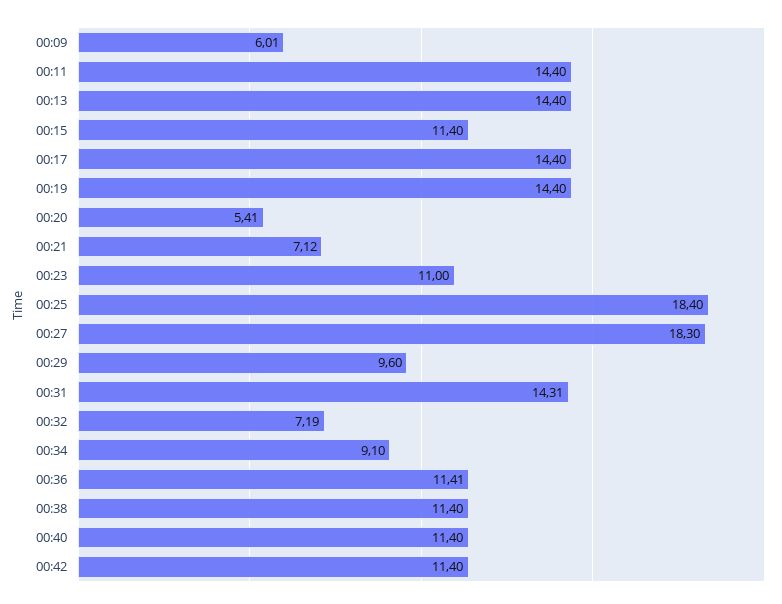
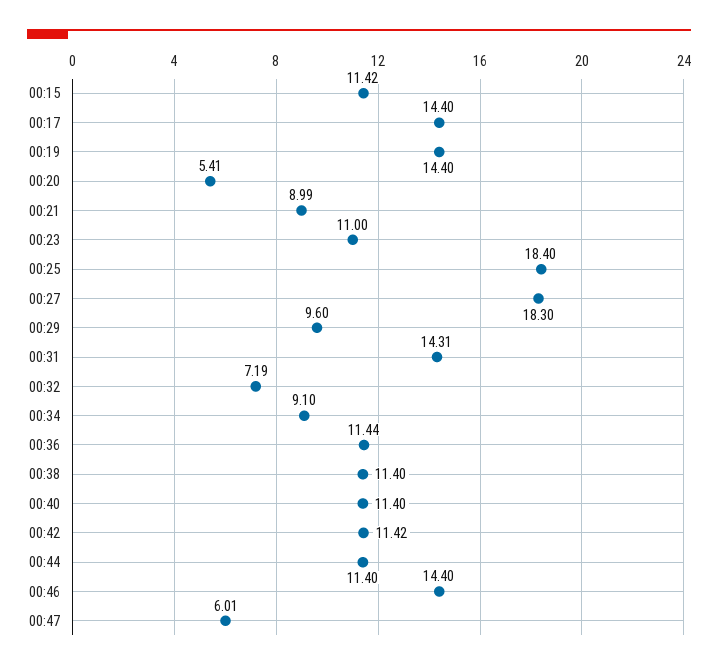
00:09: 6.01 -> none
00:11: 14.4 -> none
00:13: 14.4 -> none
00:15: 11.4 -> 11.42
00:21: 7.12 -> 8.99
00:36: 11.41 -> 11.44
00:42: 11.4 -> 11.42
00:44: none -> 11.4
00:46: none -> 14.4
00:47: none -> 6.01

